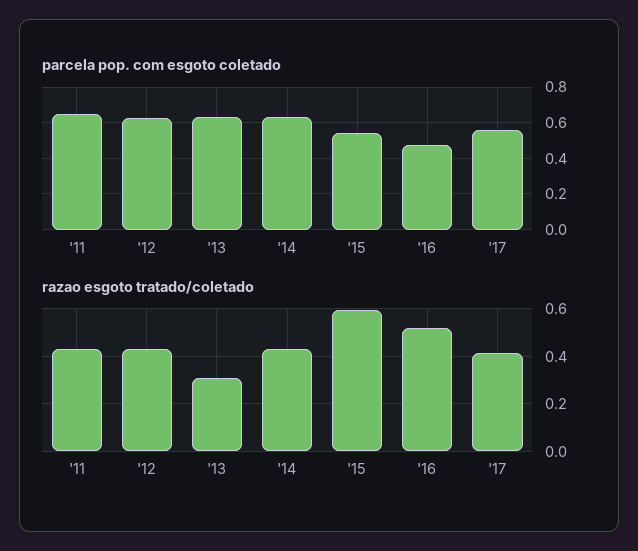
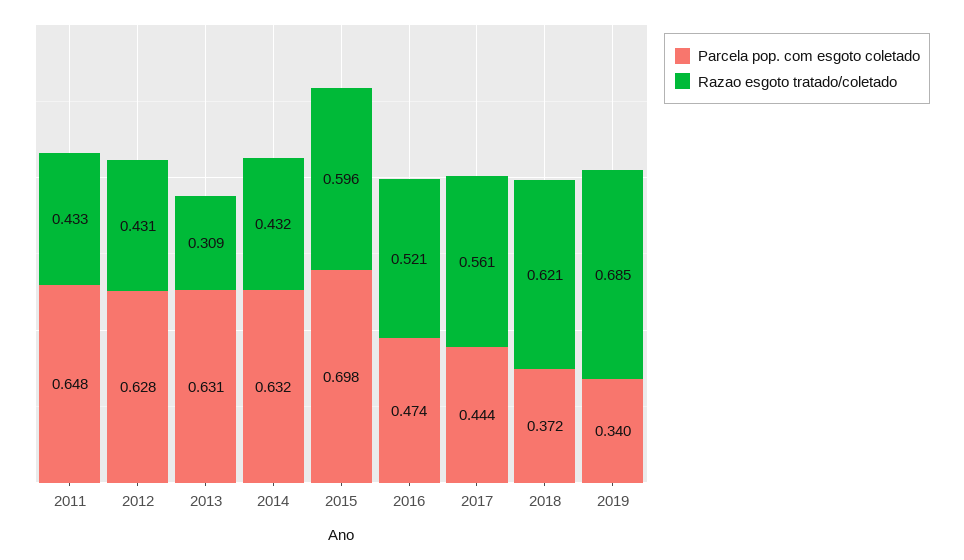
parcela pop. com esgoto coletado, '15: 0.55 -> 0.698
parcela pop. com esgoto coletado, '17: 0.55 -> 0.444
razao esgoto tratado/coletado, '17: 0.4 -> 0.561
parcela pop. com esgoto coletado, 2018: none -> 0.372
razao esgoto tratado/coletado, 2018: none -> 0.621
parcela pop. com esgoto coletado, 2019: none -> 0.34
razao esgoto tratado/coletado, 2019: none -> 0.685

